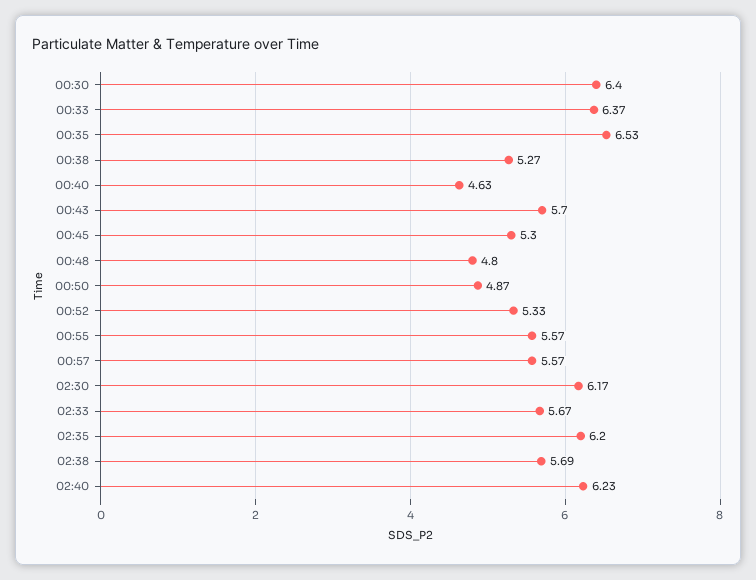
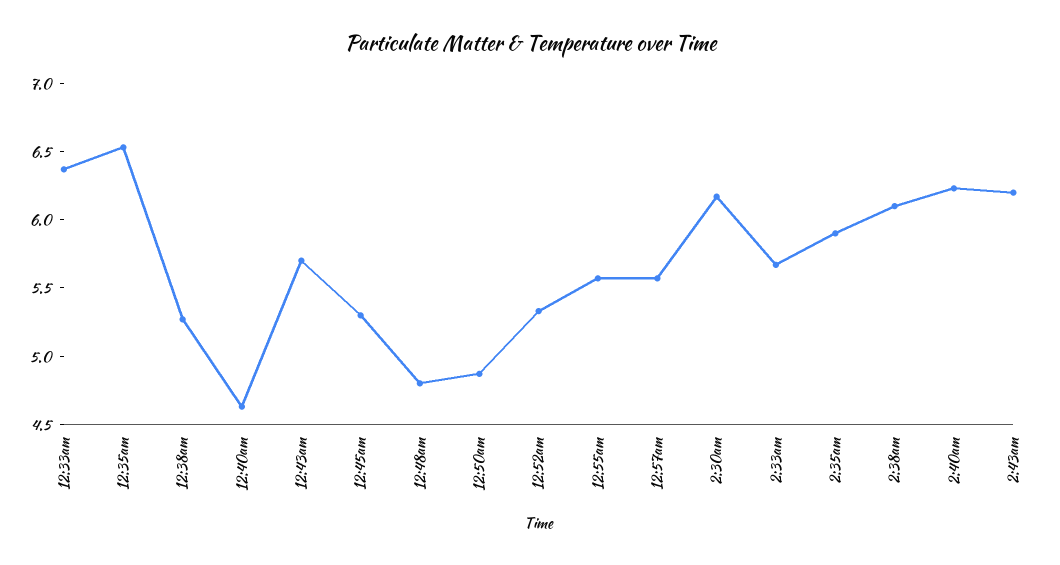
00:30: 6.4 -> none
02:35: 6.2 -> 5.9
02:38: 5.69 -> 6.1
2:43am: none -> 6.2

